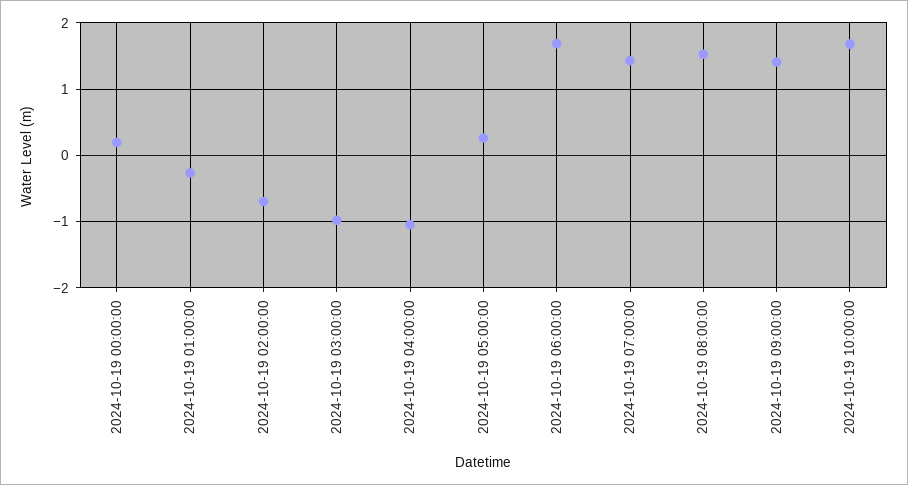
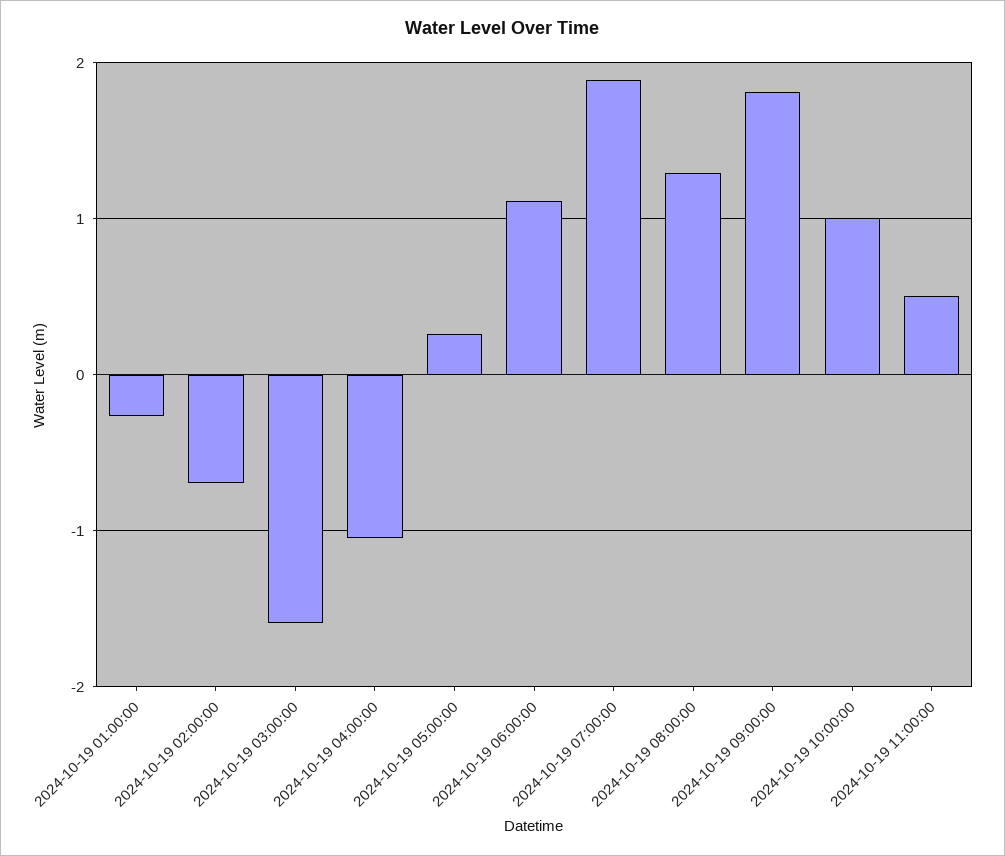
2024-10-19 00:00:00: 0.2 -> none
2024-10-19 03:00:00: -1 -> -1.6
2024-10-19 06:00:00: 1.7 -> 1.1
2024-10-19 07:00:00: 1.4 -> 1.9
2024-10-19 08:00:00: 1.5 -> 1.3
2024-10-19 09:00:00: 1.4 -> 1.8
2024-10-19 10:00:00: 1.7 -> 1
2024-10-19 11:00:00: none -> 0.5

